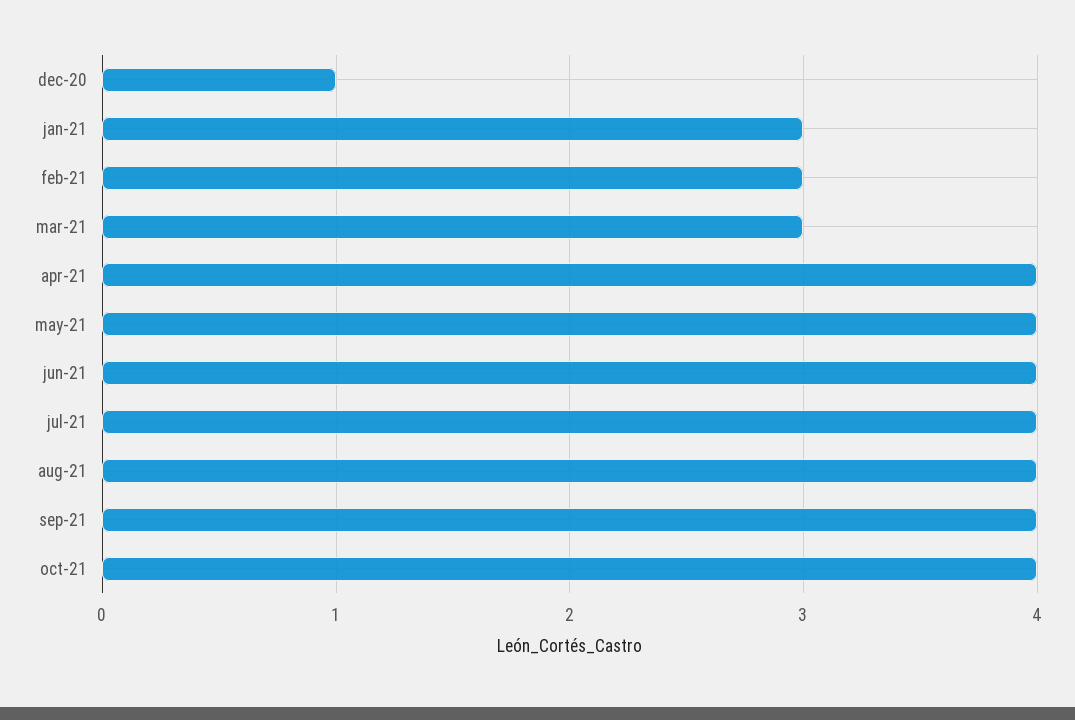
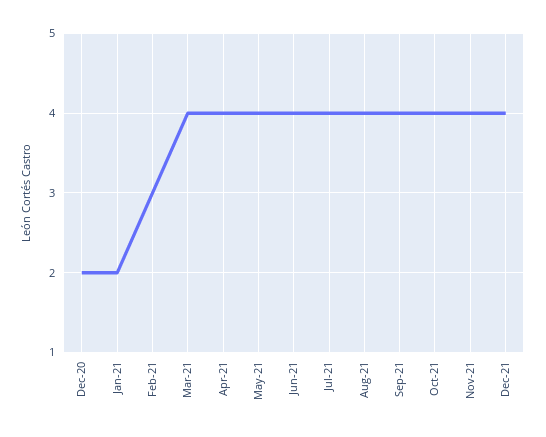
dec-20: 1 -> 2
jan-21: 3 -> 2
mar-21: 3 -> 4
Nov-21: none -> 4
Dec-21: none -> 4

